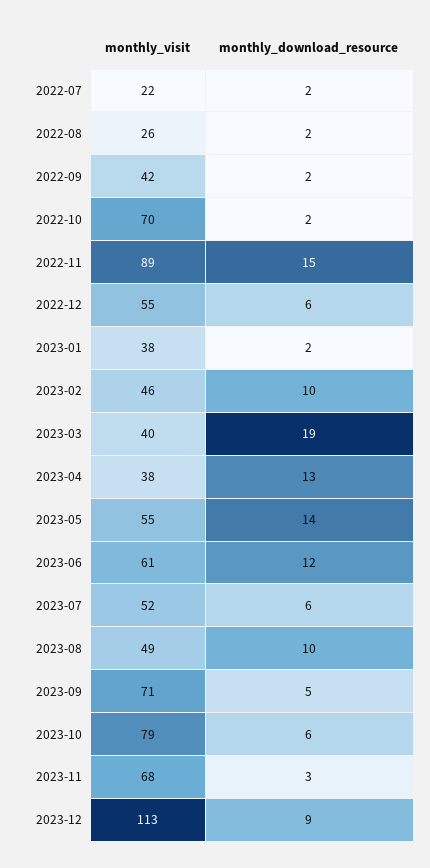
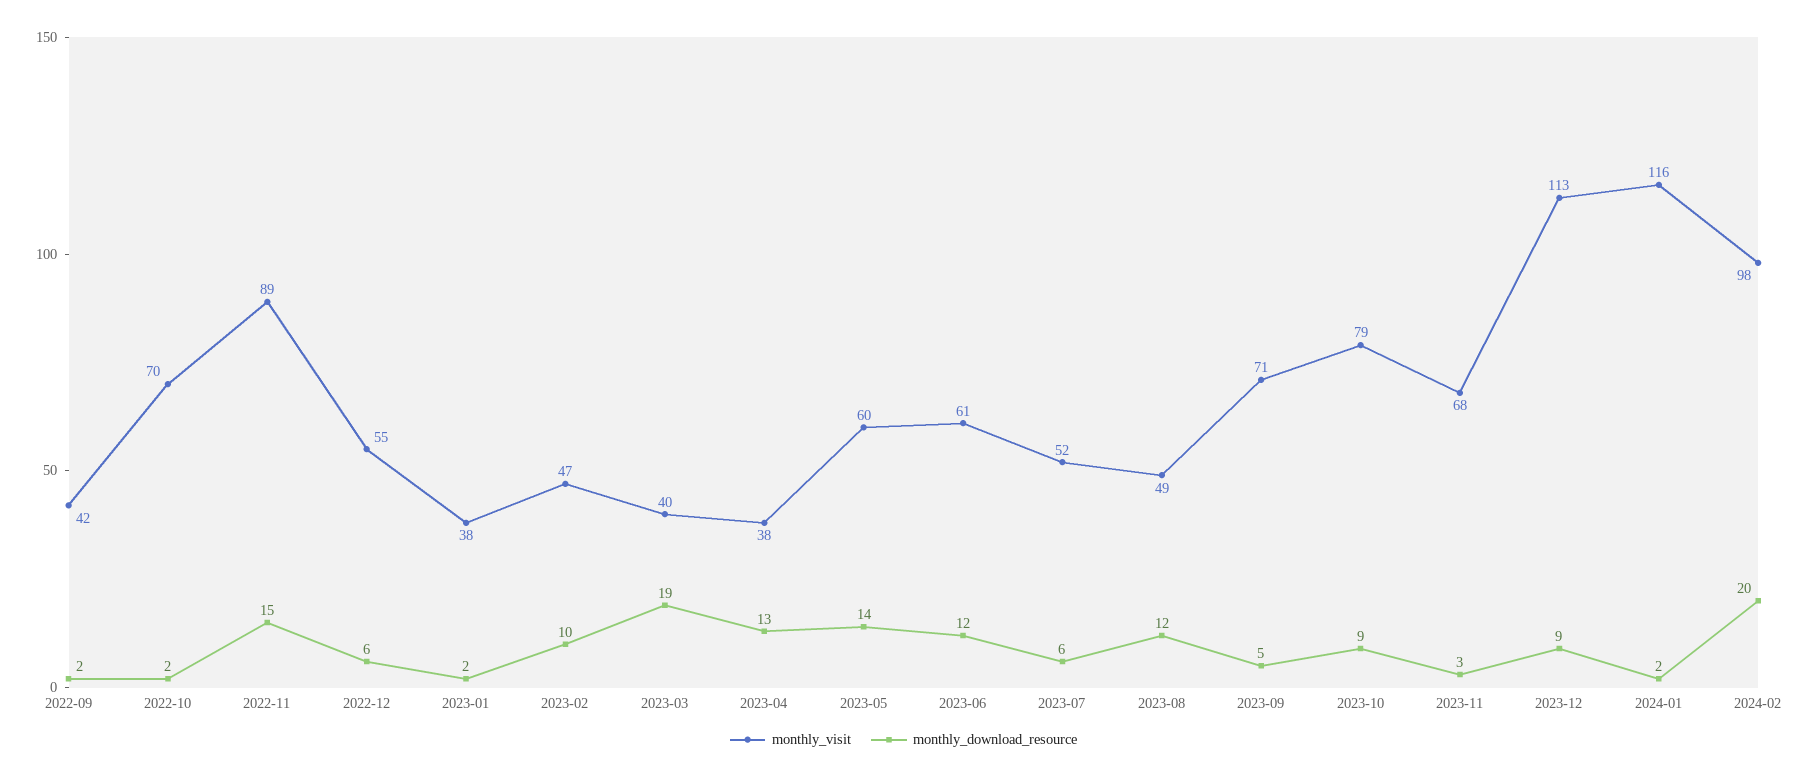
monthly_visit, 2022-07: 22 -> none
monthly_download_resource, 2022-07: 2 -> none
monthly_visit, 2022-08: 26 -> none
monthly_download_resource, 2022-08: 2 -> none
monthly_visit, 2023-02: 46 -> 47
monthly_visit, 2023-05: 55 -> 60
monthly_download_resource, 2023-08: 10 -> 12
monthly_download_resource, 2023-10: 6 -> 9
monthly_visit, 2024-01: none -> 116
monthly_download_resource, 2024-01: none -> 2
monthly_visit, 2024-02: none -> 98
monthly_download_resource, 2024-02: none -> 20

